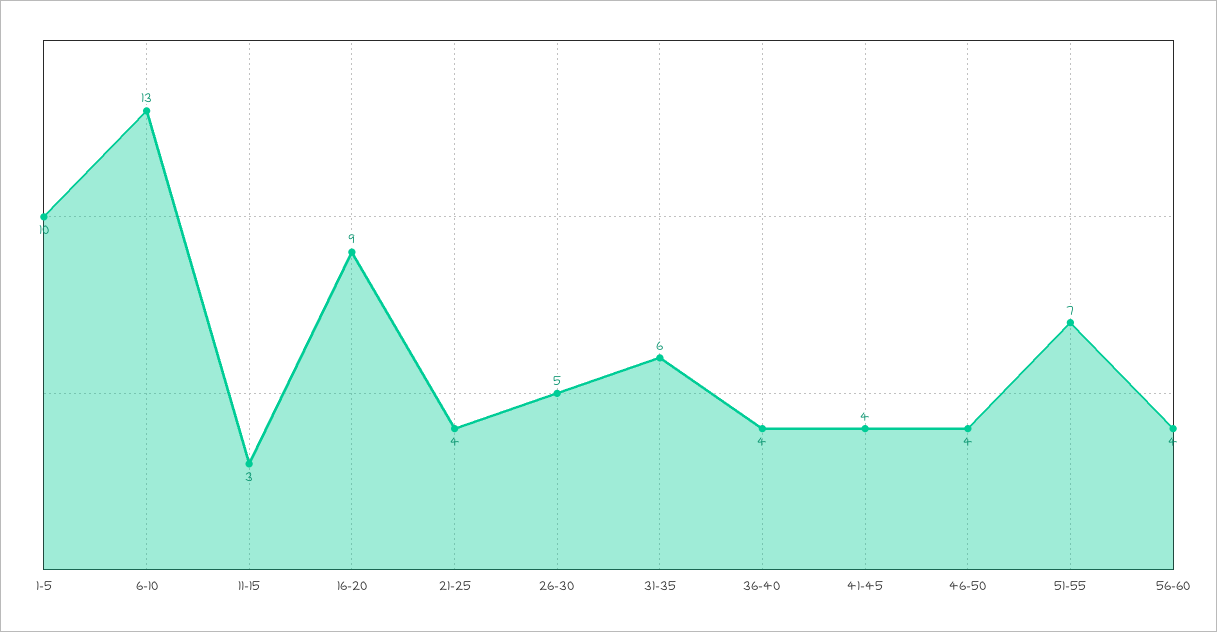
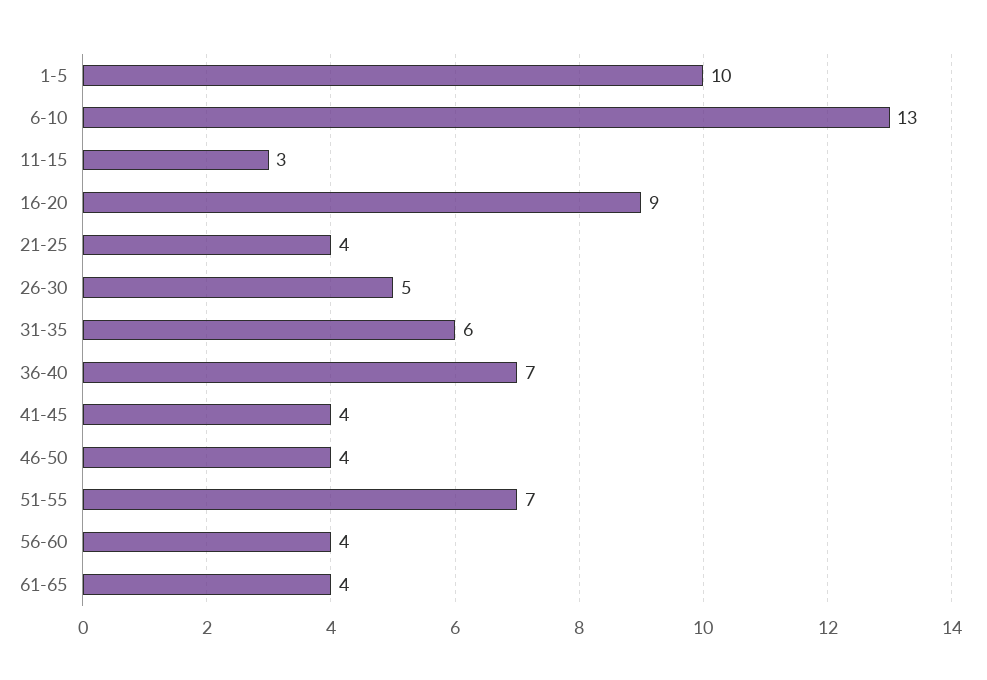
36-40: 4 -> 7
61-65: none -> 4

